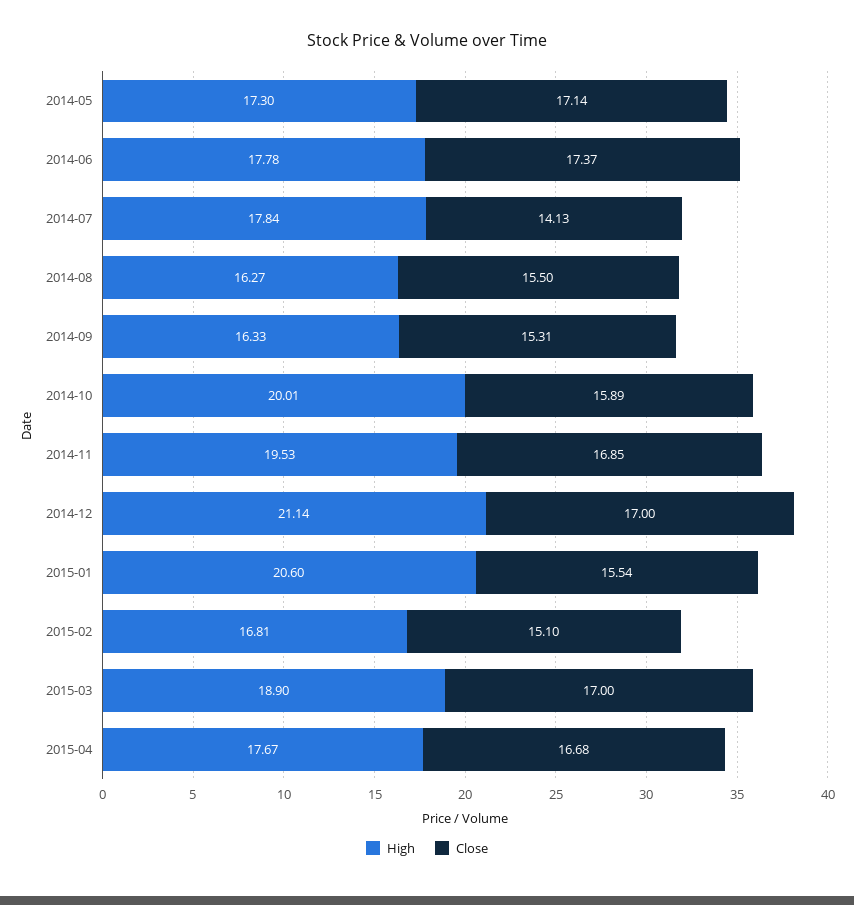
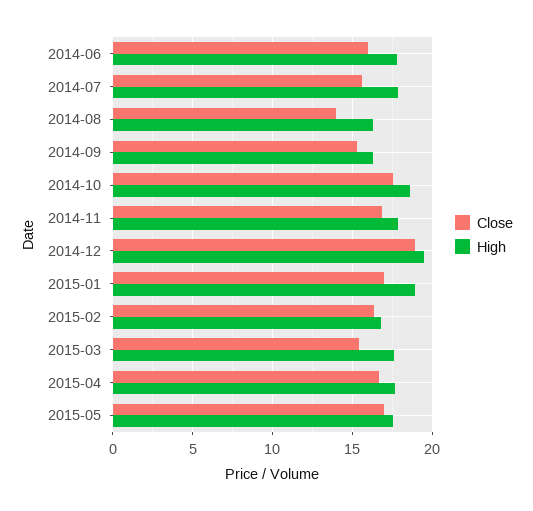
High, 2014-05: 17.3 -> none
Close, 2014-05: 17.14 -> none
Close, 2014-06: 17.37 -> 16
Close, 2014-07: 14.13 -> 15.5
Close, 2014-08: 15.5 -> 14
High, 2014-10: 20.01 -> 18.5
Close, 2014-10: 15.89 -> 17.5
High, 2014-11: 19.53 -> 18
High, 2014-12: 21.14 -> 19.5
Close, 2014-12: 17 -> 19
High, 2015-01: 20.6 -> 19
Close, 2015-01: 15.54 -> 17
Close, 2015-02: 15.1 -> 16.5
High, 2015-03: 18.9 -> 17.5
Close, 2015-03: 17 -> 15.5
Close, 2015-05: none -> 17
High, 2015-05: none -> 17.5

